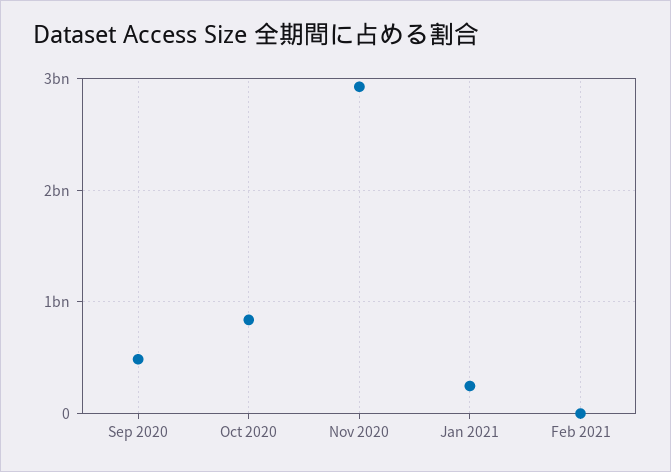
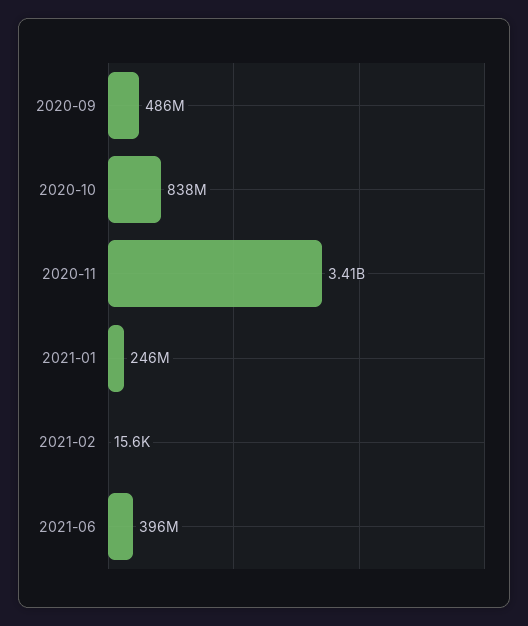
Nov 2020: 2900000000 -> 3410000000
2021-06: none -> 396000000

